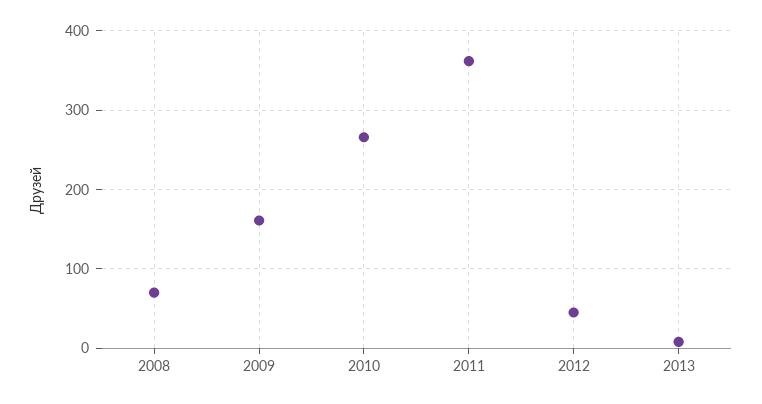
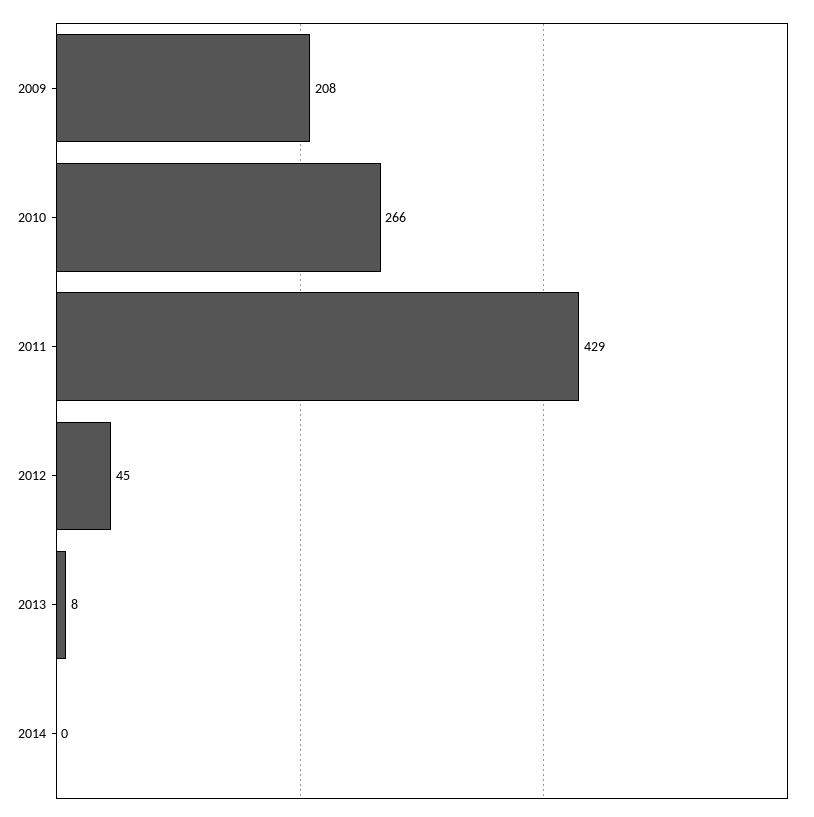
2008: 70 -> none
2009: 160 -> 208
2011: 360 -> 429
2014: none -> 0

